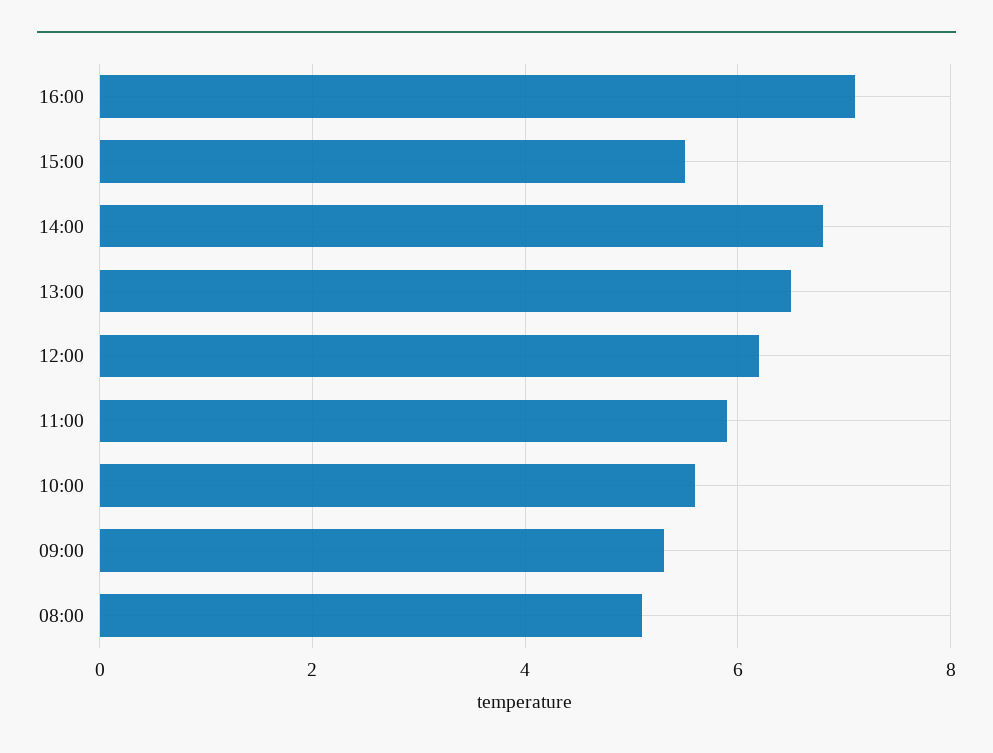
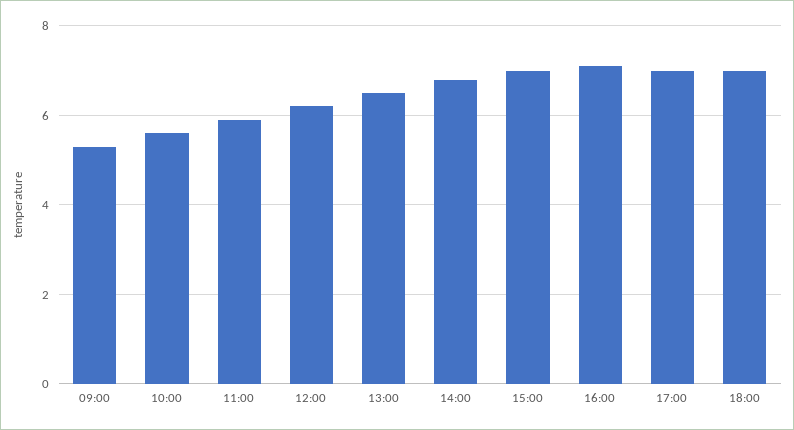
15:00: 5.5 -> 7
08:00: 5 -> none
17:00: none -> 7
18:00: none -> 7

